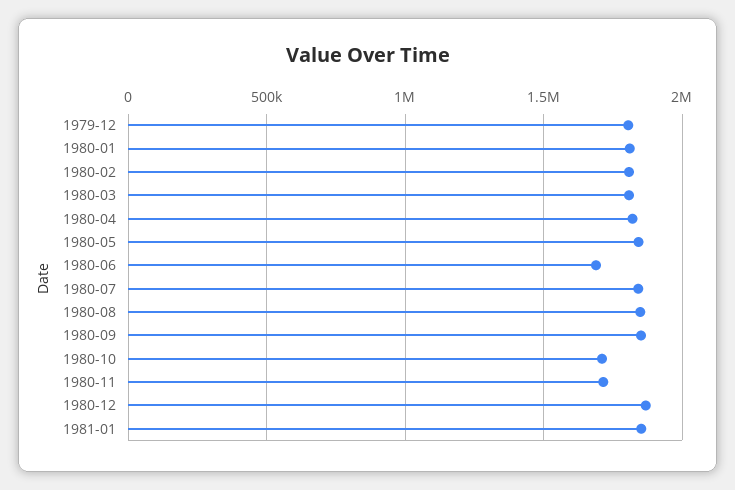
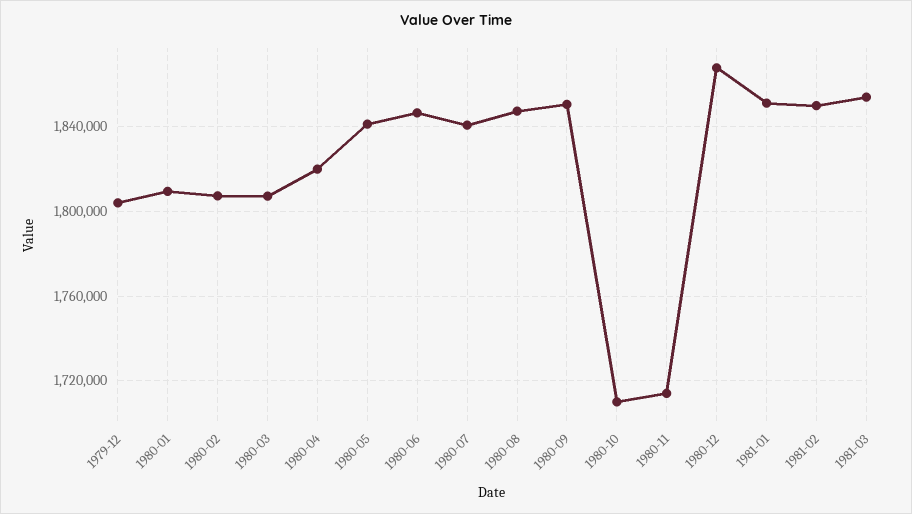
1980-06: 1700000 -> 1845000
1981-02: none -> 1850000
1981-03: none -> 1855000

